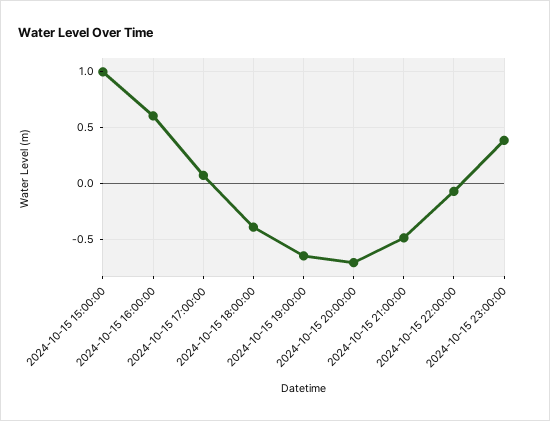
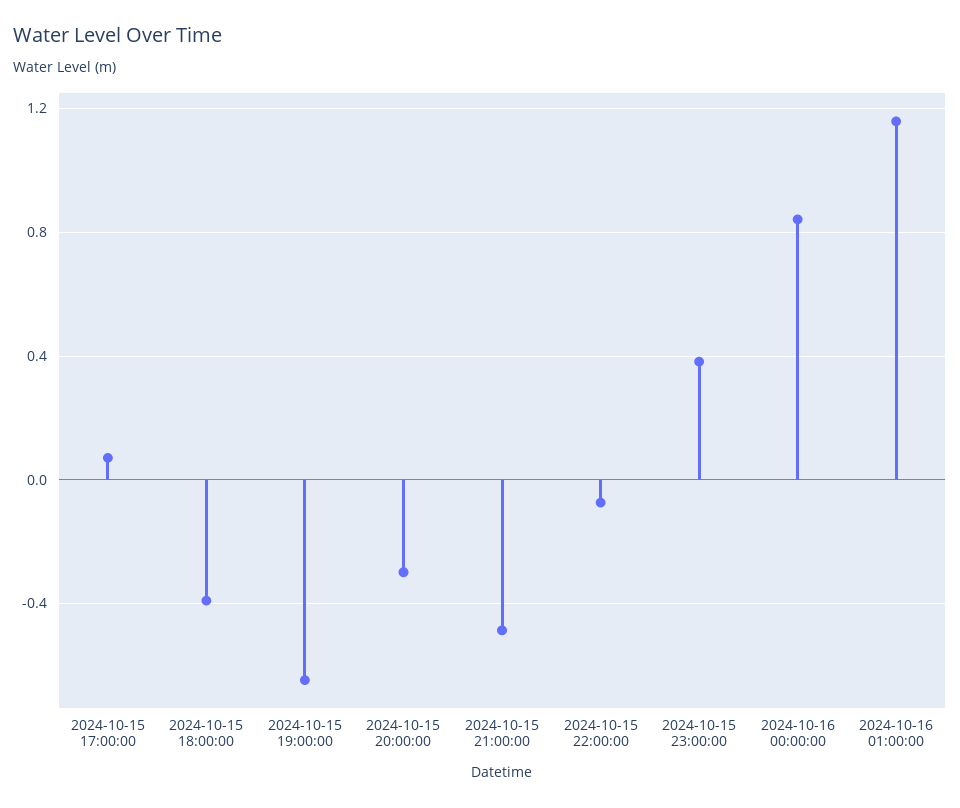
2024-10-15 15:00:00: 1 -> none
2024-10-15 16:00:00: 0.6 -> none
2024-10-15 20:00:00: -0.7 -> -0.3
2024-10-16 00:00:00: none -> 0.85
2024-10-16 01:00:00: none -> 1.15

